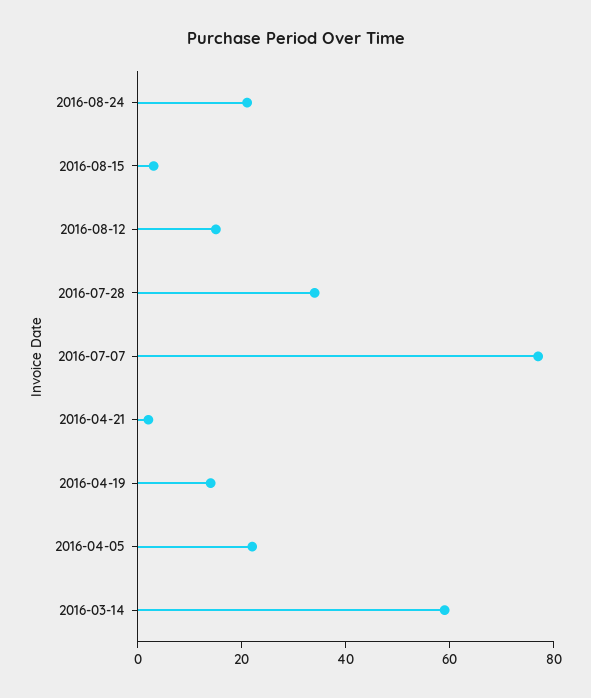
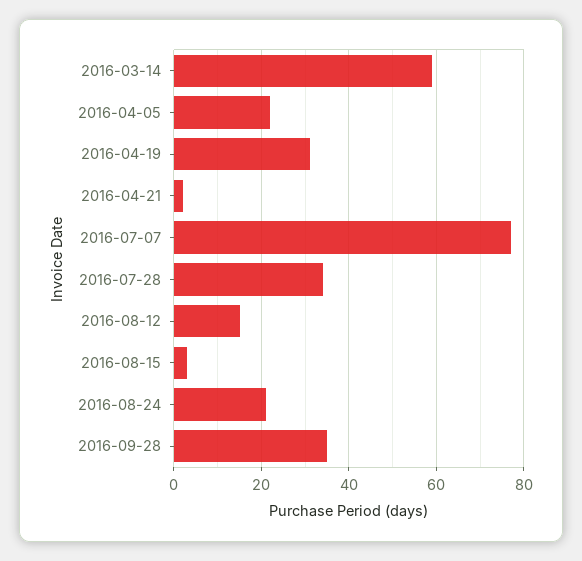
2016-04-19: 15 -> 30
2016-09-28: none -> 35

